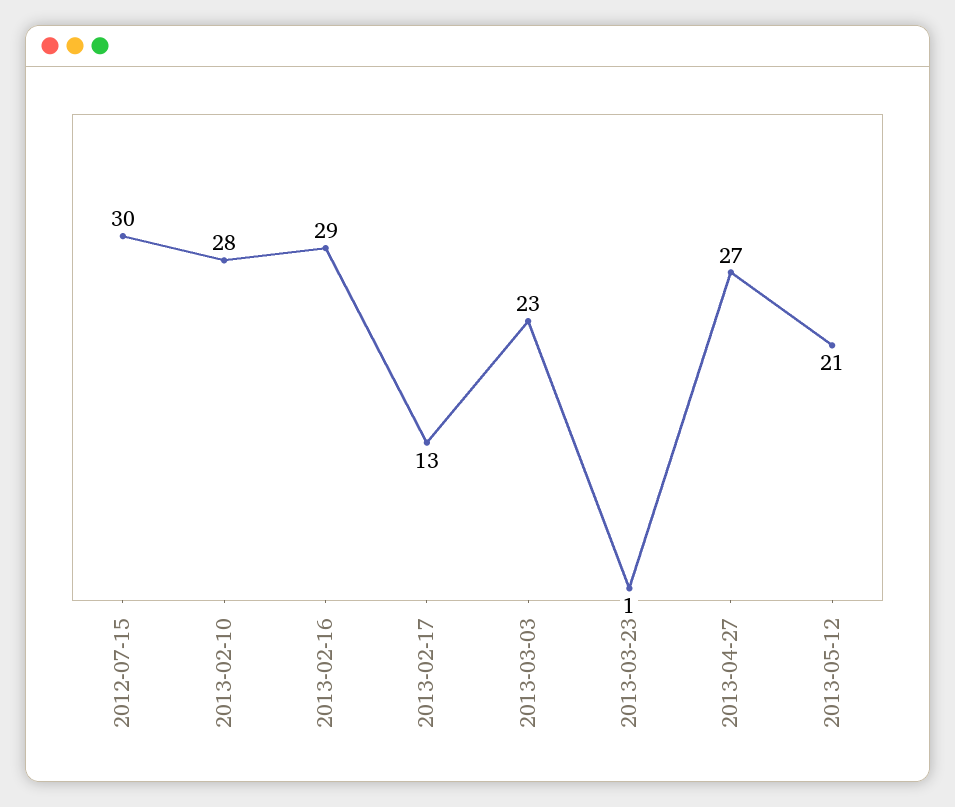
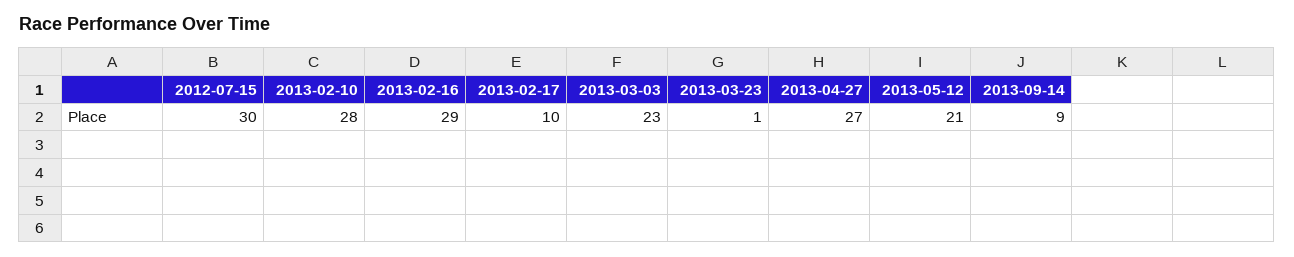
2013-02-17: 13 -> 10
2013-09-14: none -> 9

